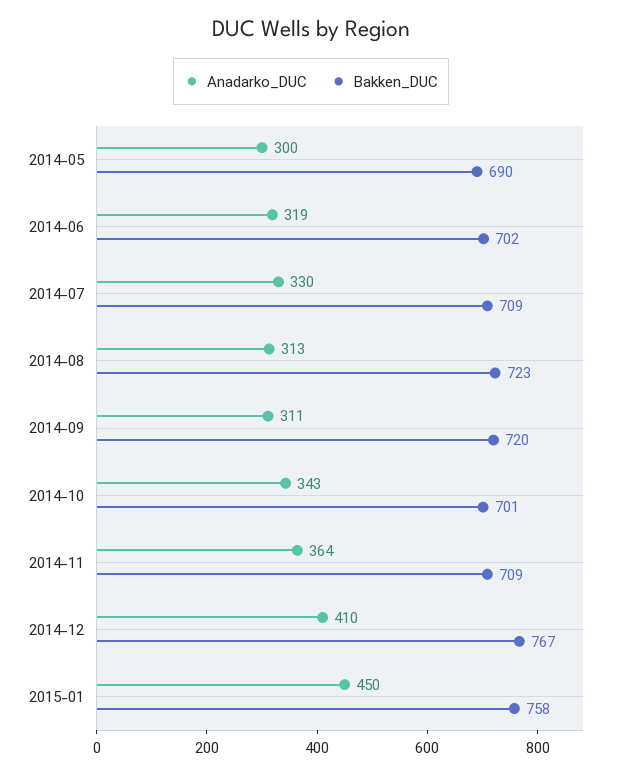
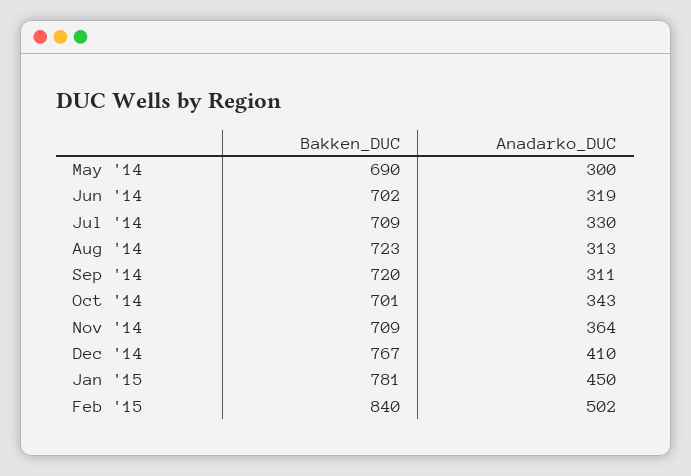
Bakken_DUC, 2015-01: 758 -> 781
Bakken_DUC, Feb '15: none -> 840
Anadarko_DUC, Feb '15: none -> 502

